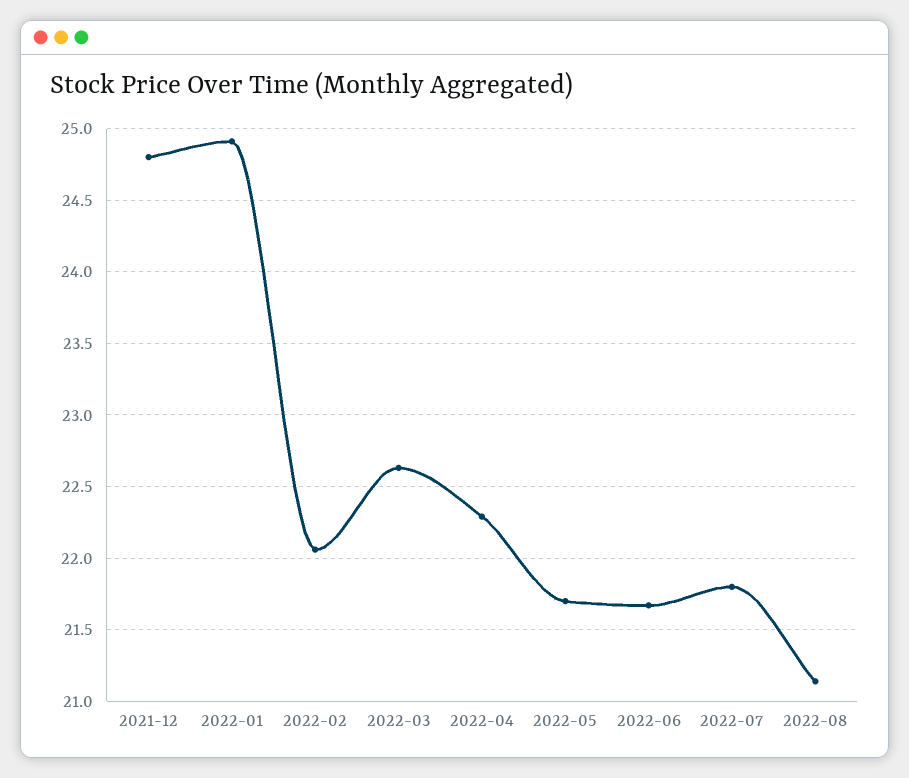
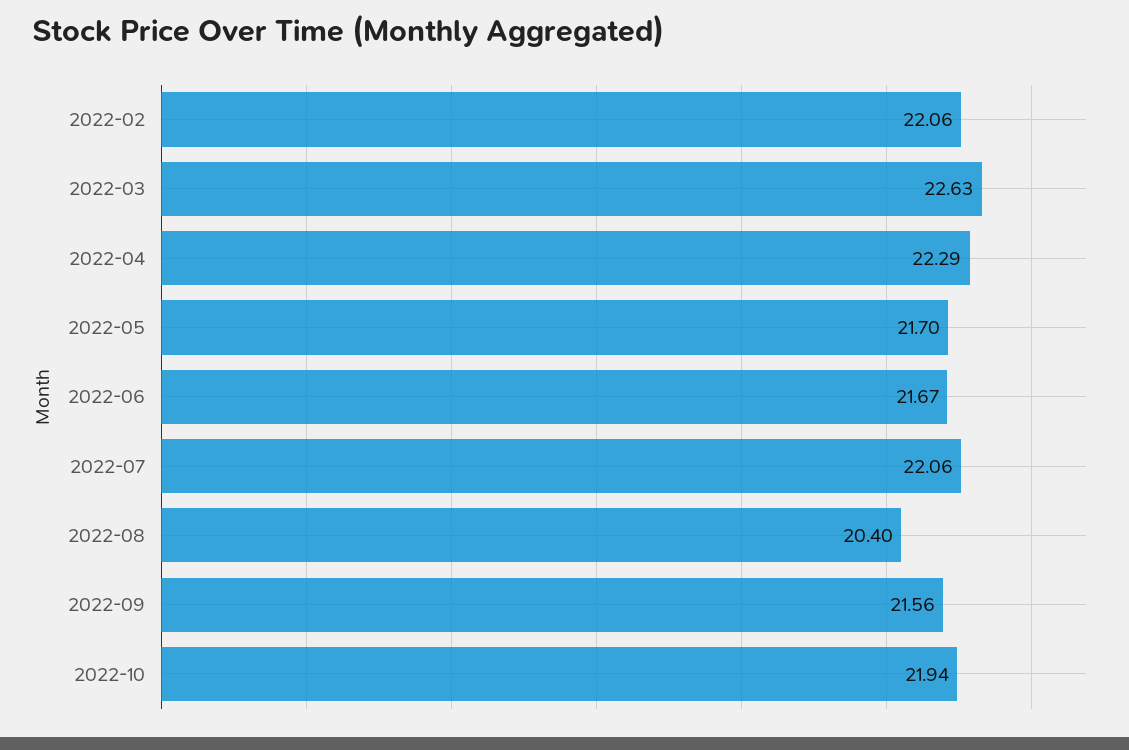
2021-12: 24.8 -> none
2022-01: 24.9 -> none
2022-07: 21.8 -> 22.06
2022-08: 21.15 -> 20.4
2022-09: none -> 21.56
2022-10: none -> 21.94

